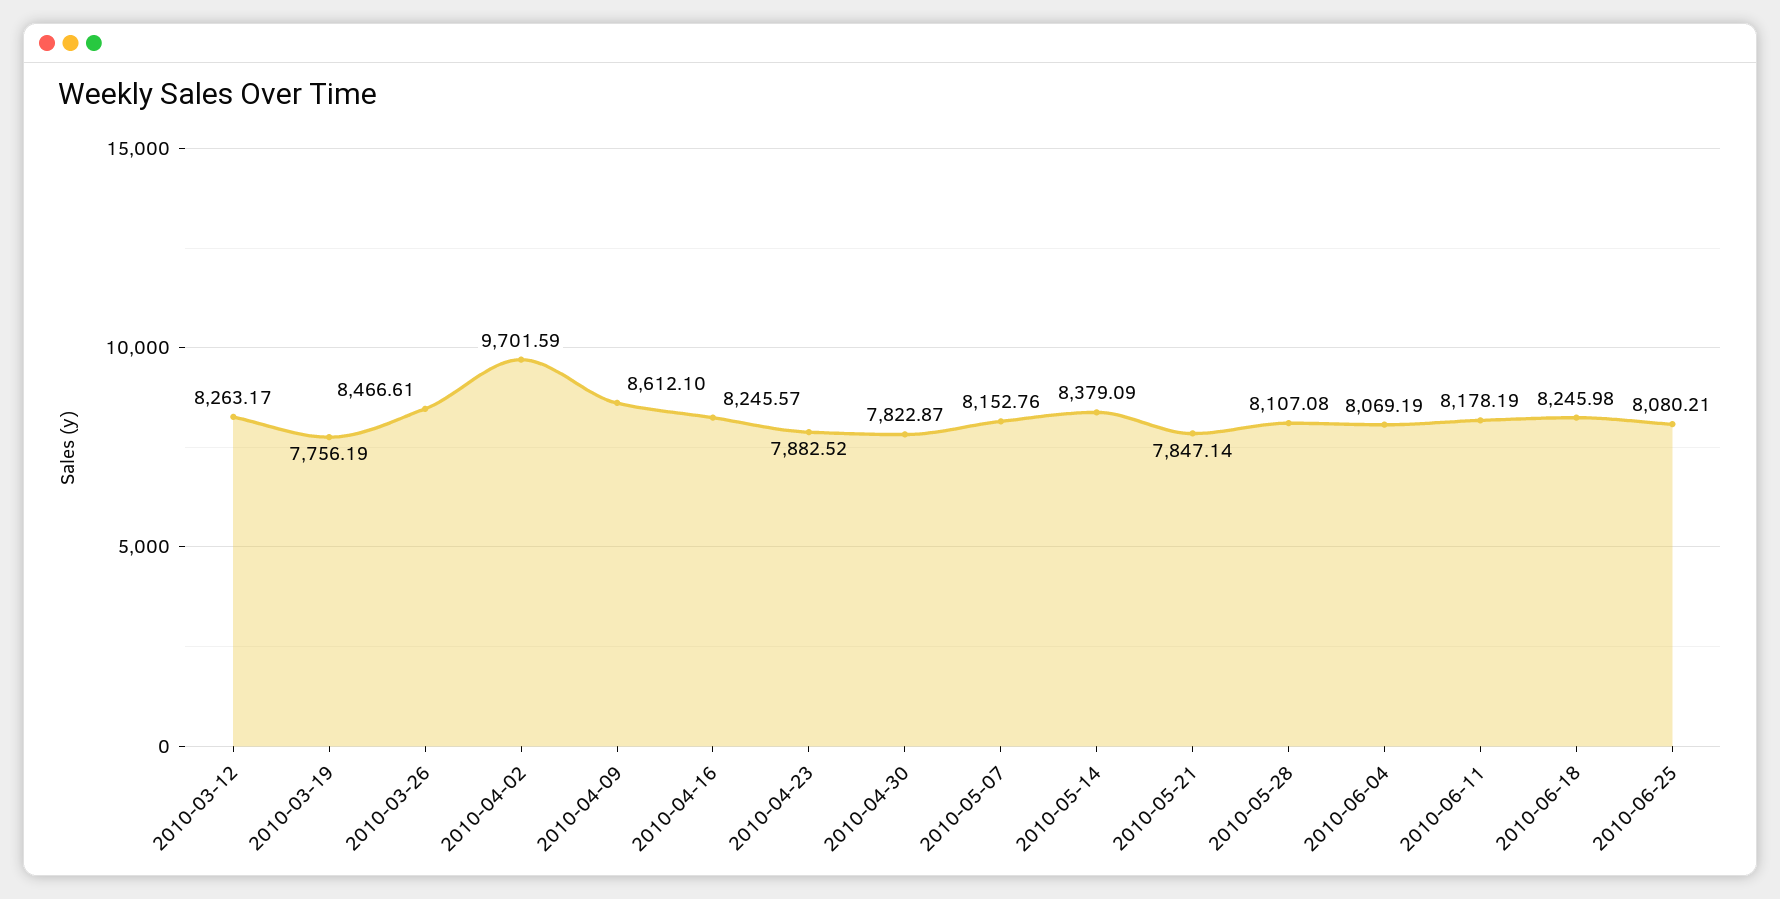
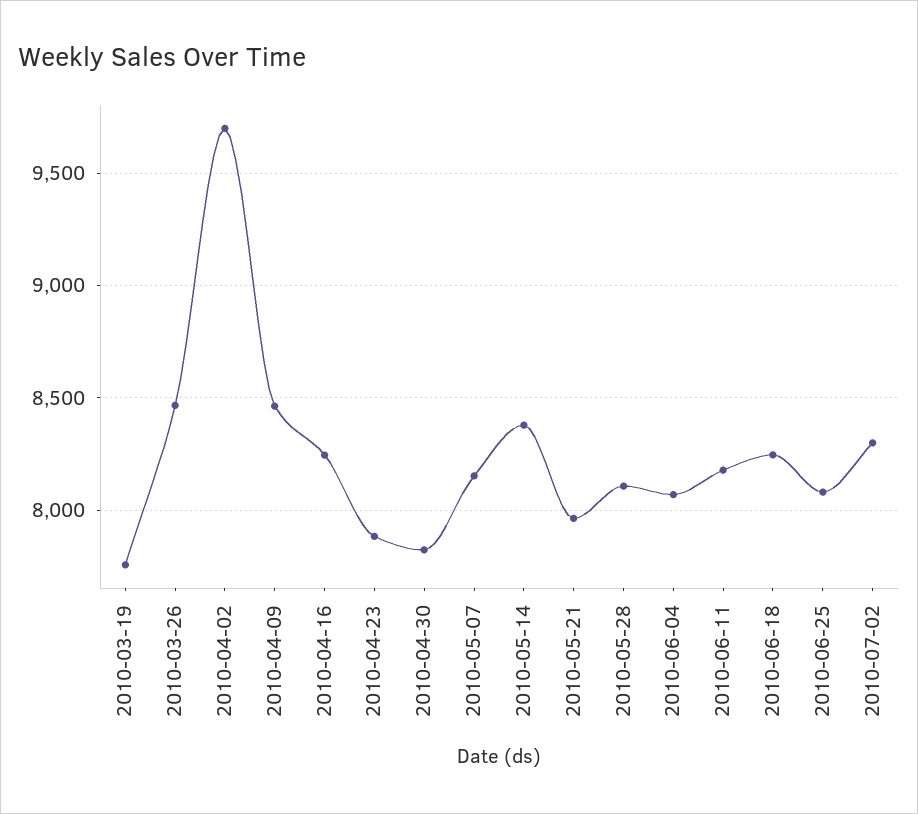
2010-03-12: 8263.17 -> none
2010-04-09: 8612.1 -> 8450
2010-05-21: 7847.14 -> 7950
2010-07-02: none -> 8300

